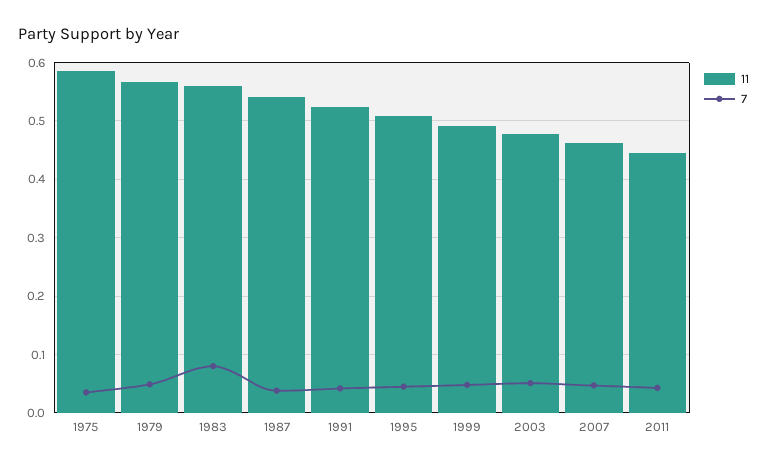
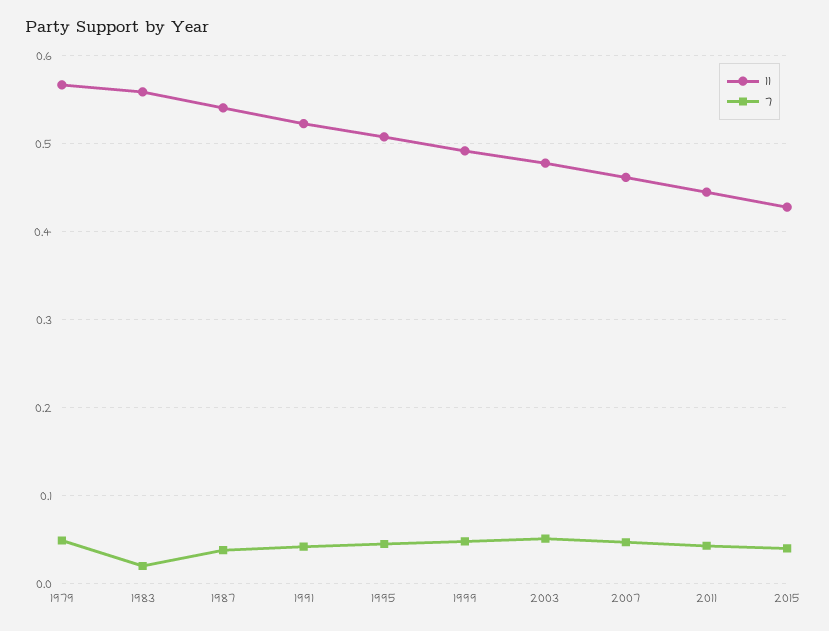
11, 1975: 0.58 -> none
7, 1975: 0.04 -> none
7, 1983: 0.08 -> 0.02
11, 2015: none -> 0.43
7, 2015: none -> 0.04

